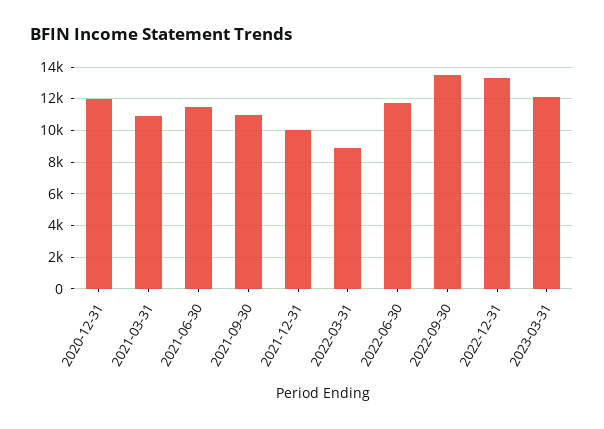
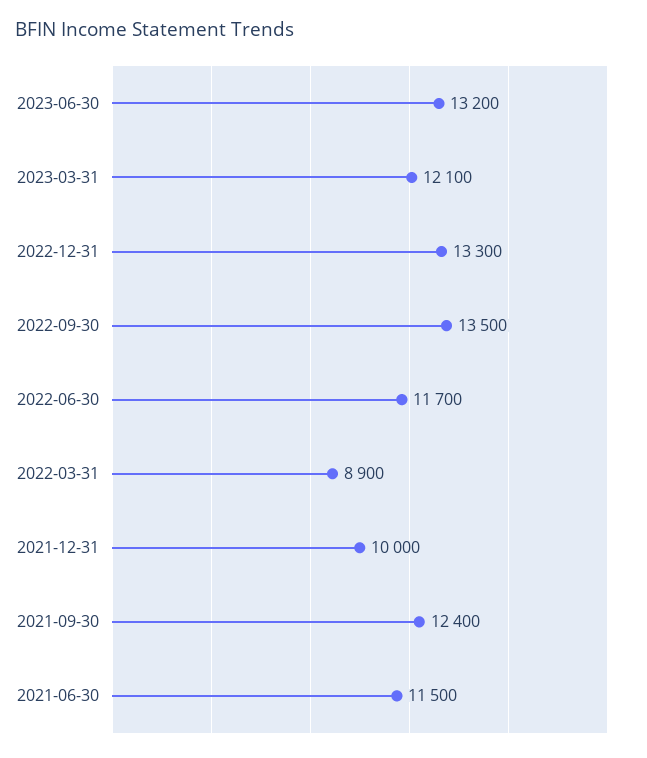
2020-12-31: 12000 -> none
2021-03-31: 11000 -> none
2021-09-30: 11000 -> 12400
2023-06-30: none -> 13200

